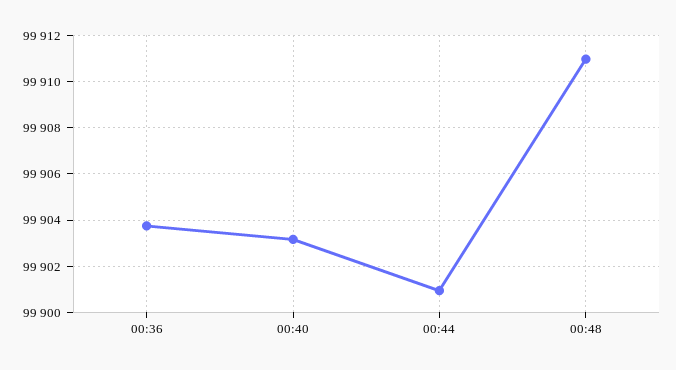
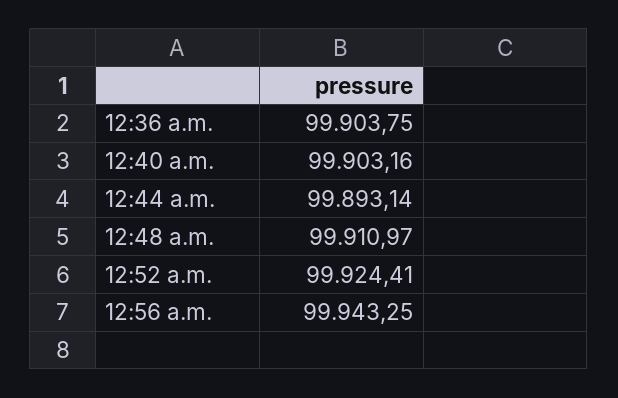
00:44: 99901 -> 99893.14
12:52 a.m.: none -> 99924.41
12:56 a.m.: none -> 99943.25

